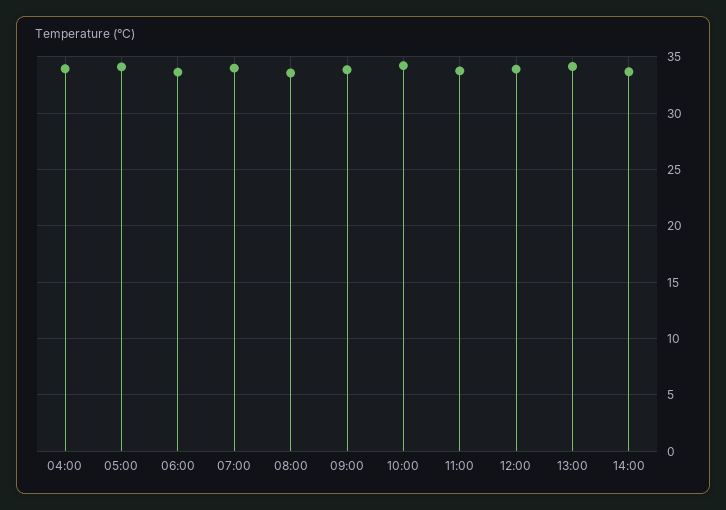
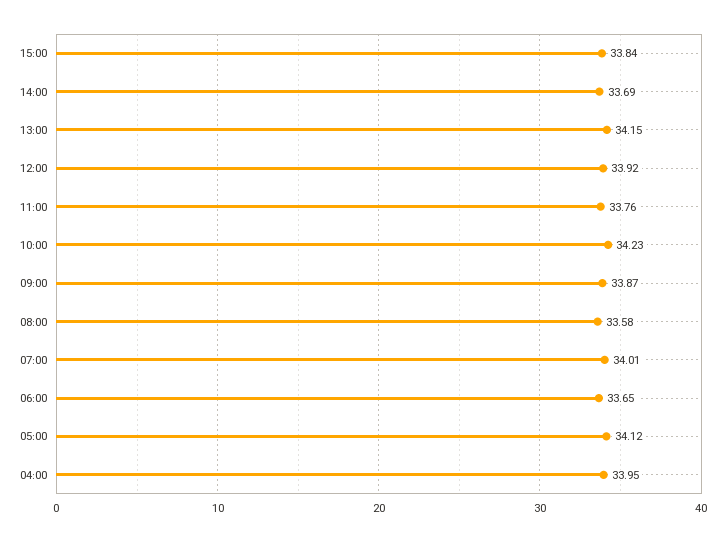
15:00: none -> 33.84

